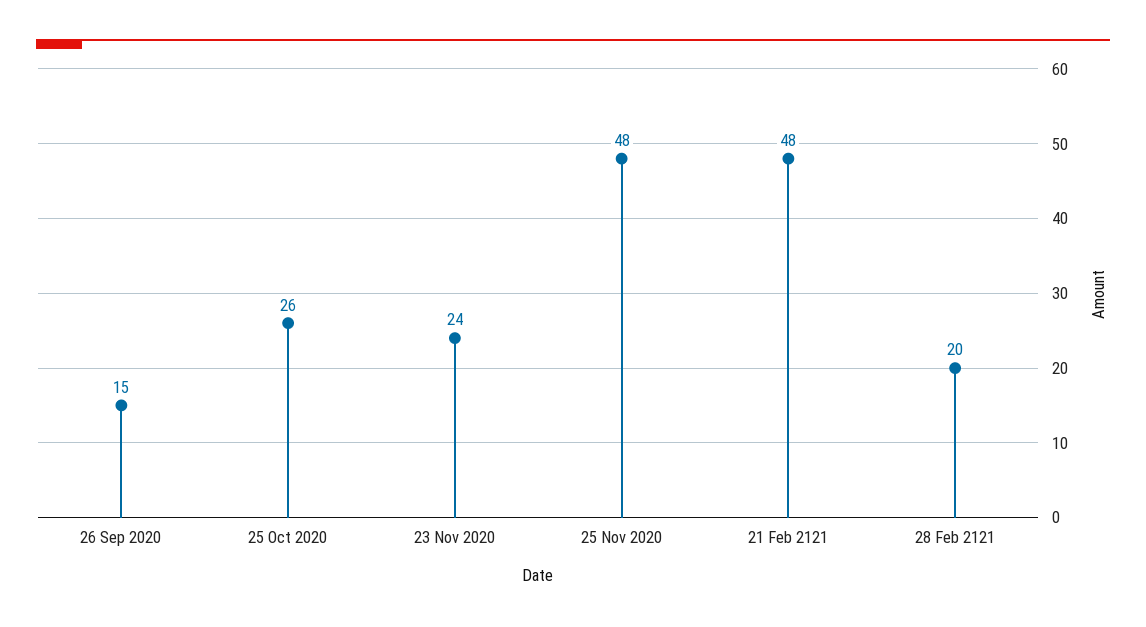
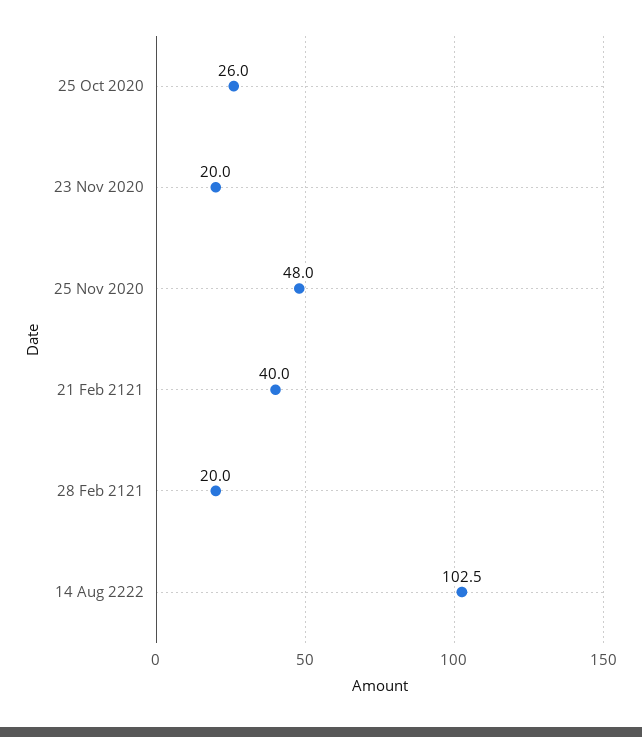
26 Sep 2020: 15 -> none
23 Nov 2020: 24 -> 20
21 Feb 2121: 48 -> 40
14 Aug 2222: none -> 102.5

